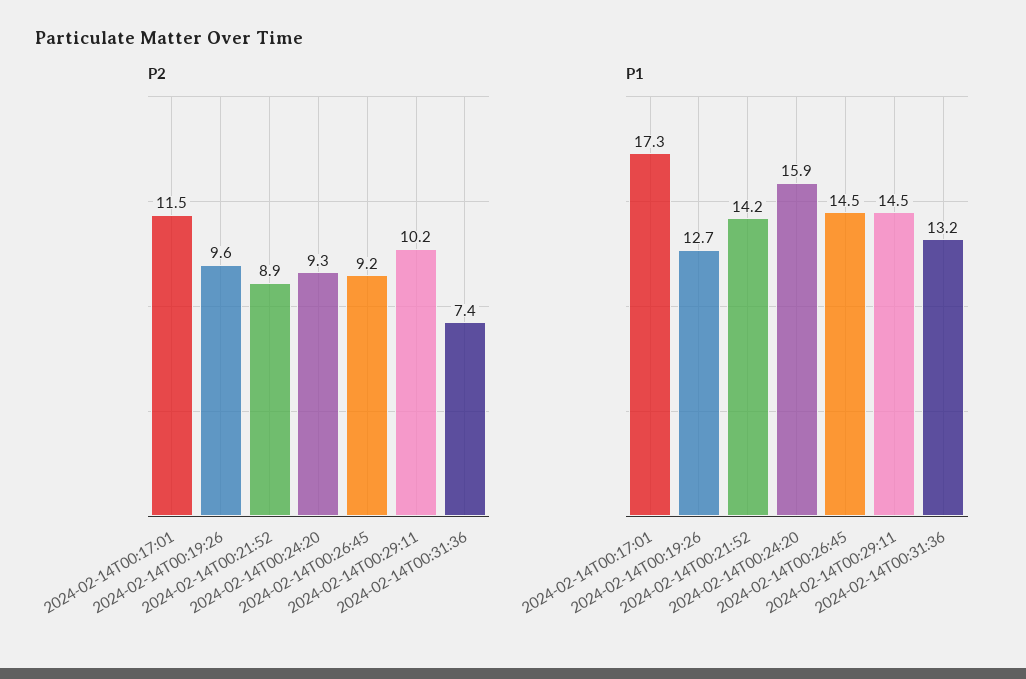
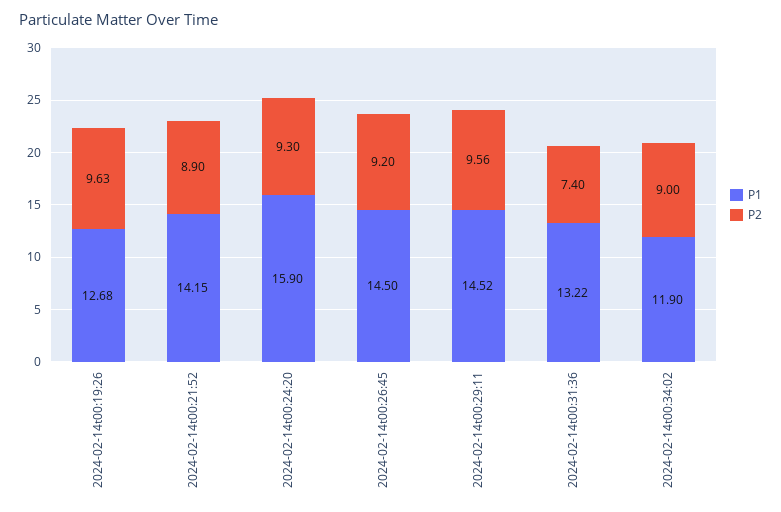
P2, 2024-02-14T00:17:01: 11.5 -> none
P2, 2024-02-14T00:29:11: 10.2 -> 9.56
P1, 2024-02-14T00:17:01: 17.3 -> none
P1, 2024-02-14t00:34:02: none -> 11.9
P2, 2024-02-14t00:34:02: none -> 9

